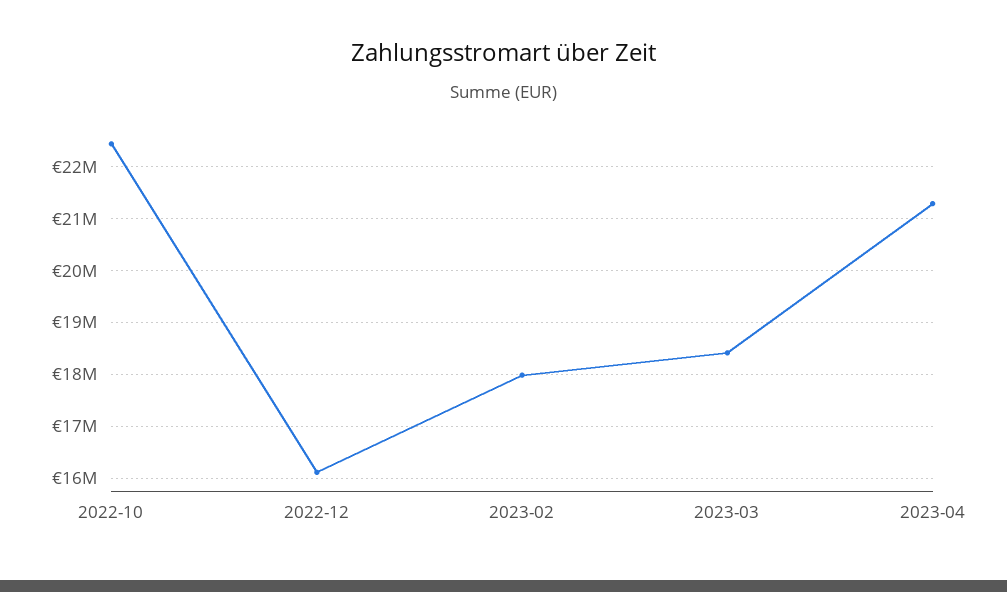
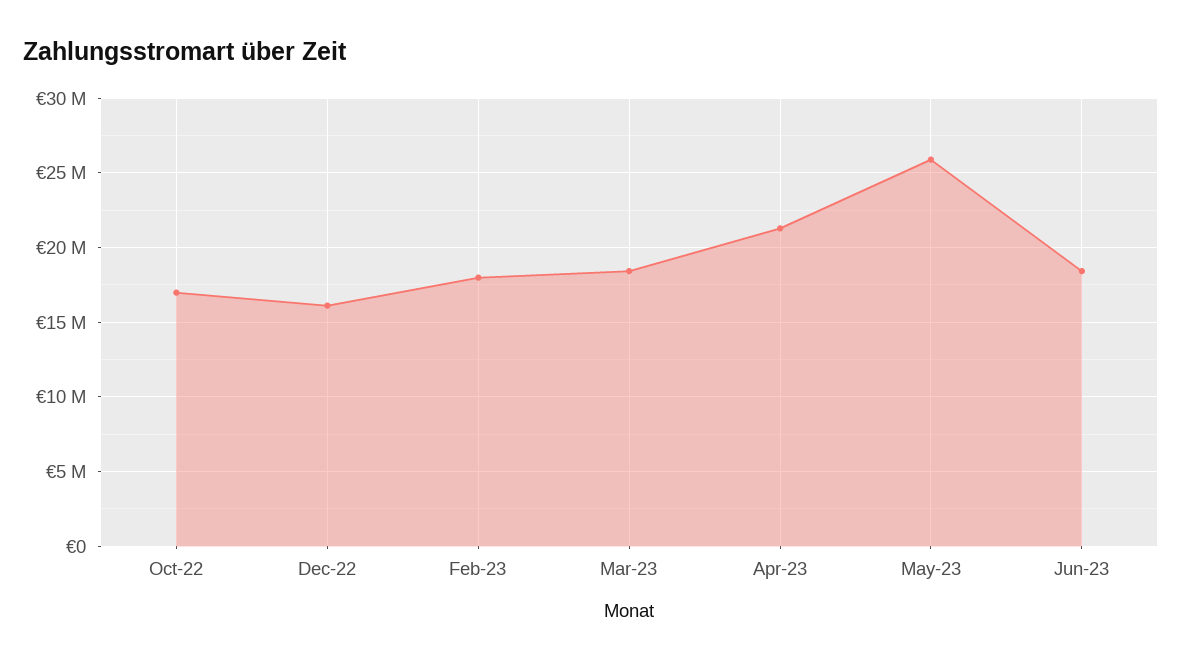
2022-10: 22400000 -> 17000000
May-23: none -> 26000000
Jun-23: none -> 18500000

